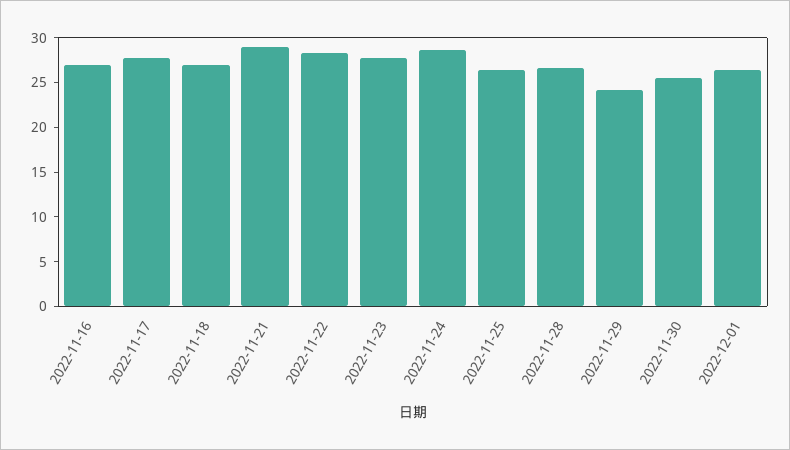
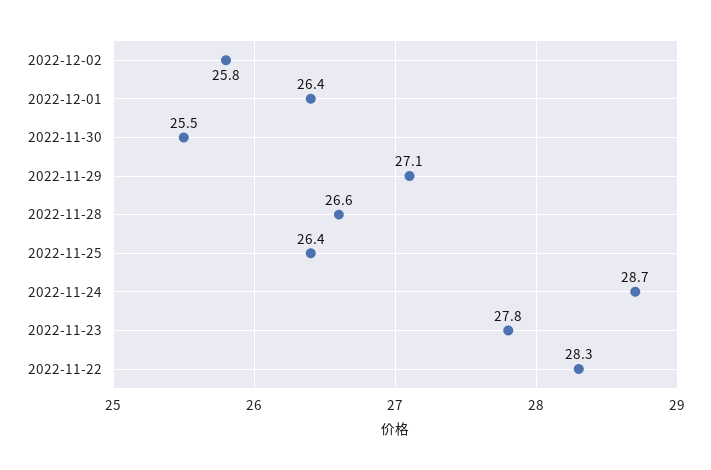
2022-11-16: 27 -> none
2022-11-17: 28 -> none
2022-11-18: 27 -> none
2022-11-21: 29 -> none
2022-11-29: 24 -> 27.1
2022-12-02: none -> 25.8

